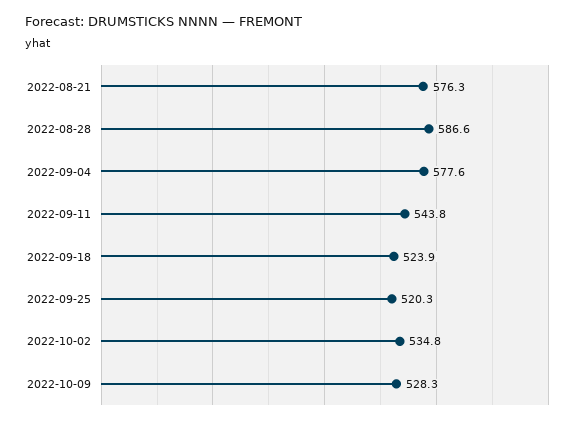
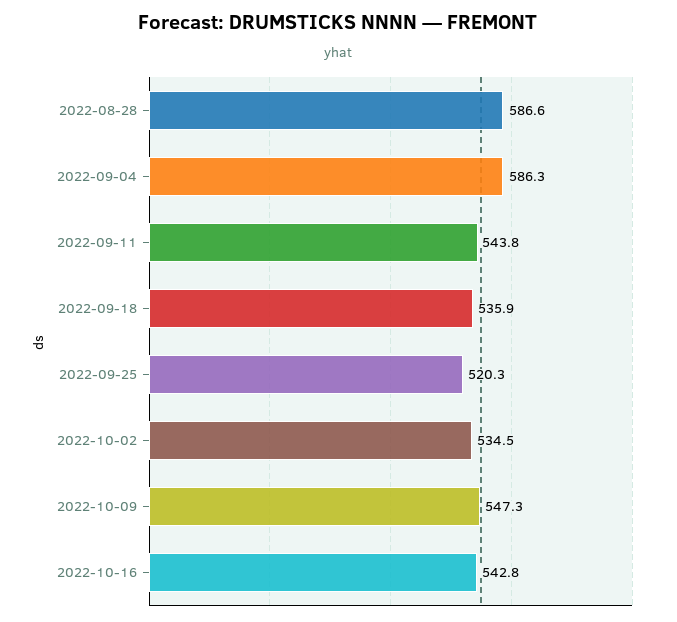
2022-08-21: 576.3 -> none
2022-09-04: 577.6 -> 586.3
2022-09-18: 523.9 -> 535.9
2022-10-02: 534.8 -> 534.5
2022-10-09: 528.3 -> 547.3
2022-10-16: none -> 542.8

